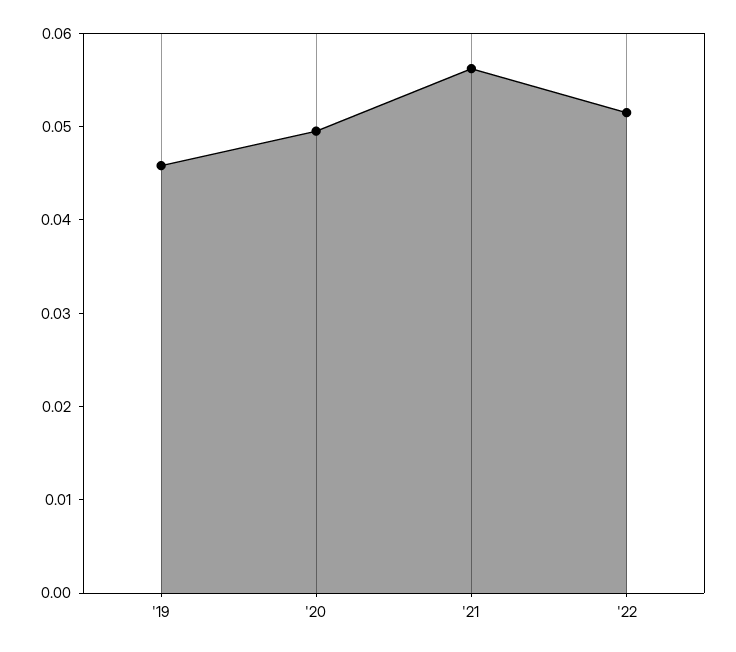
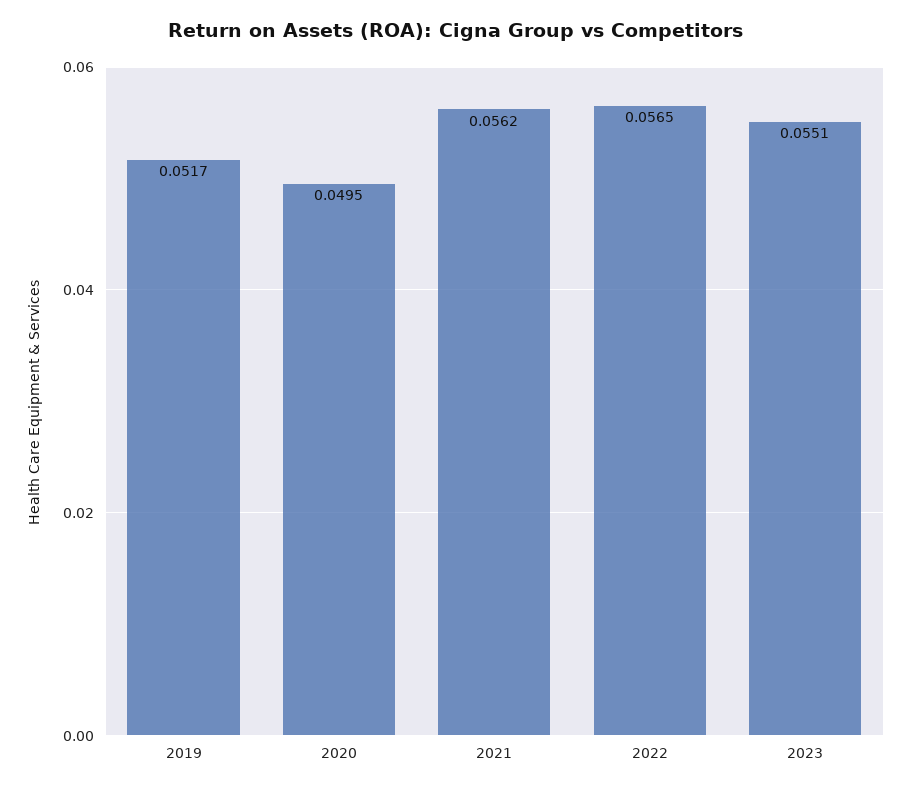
'19: 0.046 -> 0.0517
'22: 0.052 -> 0.0565
2023: none -> 0.0551

